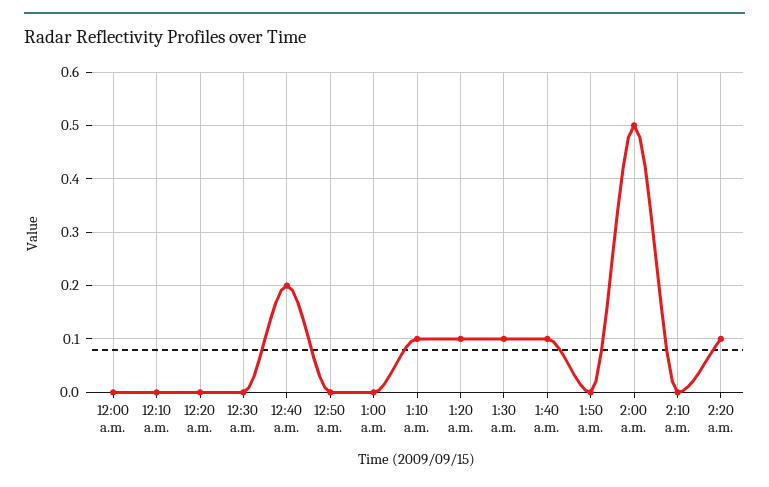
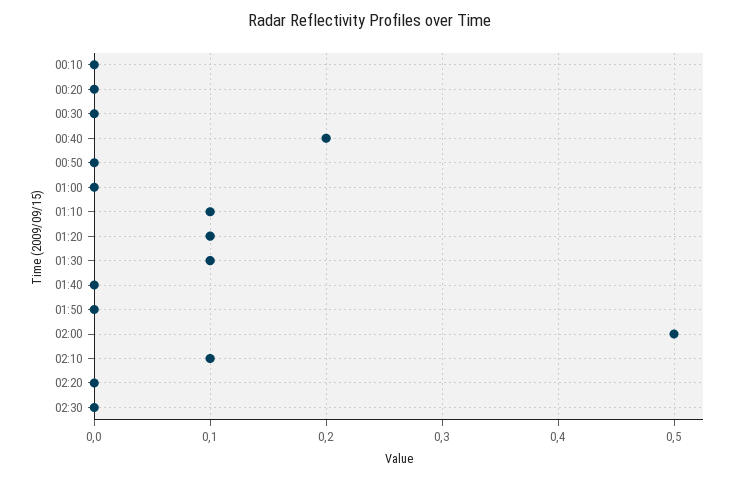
12:00 a.m.: 0 -> none
1:40 a.m.: 0.1 -> 0
2:10 a.m.: 0 -> 0.1
2:20 a.m.: 0.1 -> 0
02:30: none -> 0

